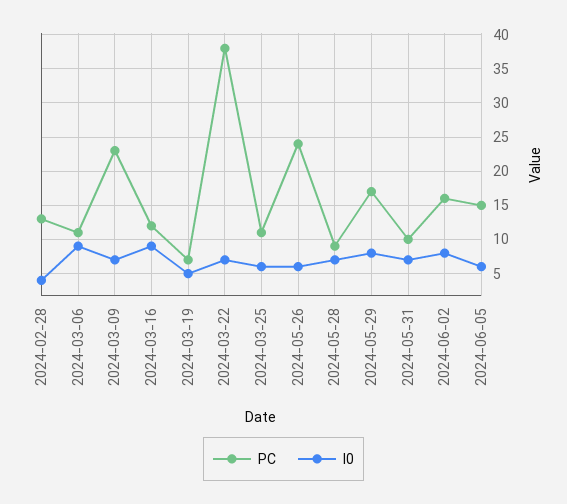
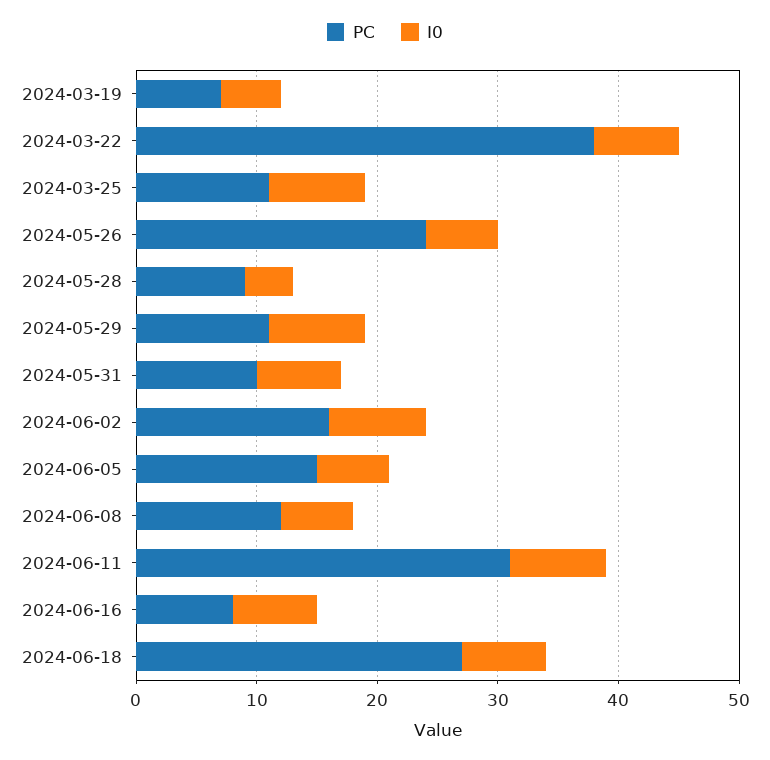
PC, 2024-02-28: 13 -> none
I0, 2024-02-28: 4 -> none
PC, 2024-03-06: 11 -> none
I0, 2024-03-06: 9 -> none
PC, 2024-03-09: 23 -> none
I0, 2024-03-09: 7 -> none
PC, 2024-03-16: 12 -> none
I0, 2024-03-16: 9 -> none
I0, 2024-03-25: 6 -> 8
I0, 2024-05-28: 7 -> 4
PC, 2024-05-29: 17 -> 11
PC, 2024-06-08: none -> 12
I0, 2024-06-08: none -> 6
PC, 2024-06-11: none -> 31
I0, 2024-06-11: none -> 8
PC, 2024-06-16: none -> 8
I0, 2024-06-16: none -> 7
PC, 2024-06-18: none -> 27
I0, 2024-06-18: none -> 7

